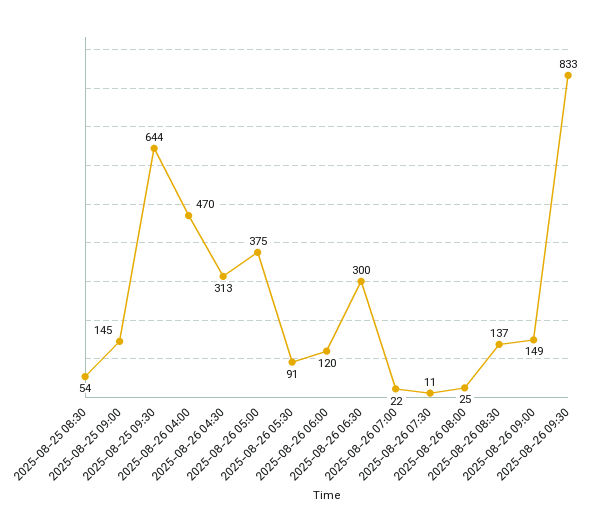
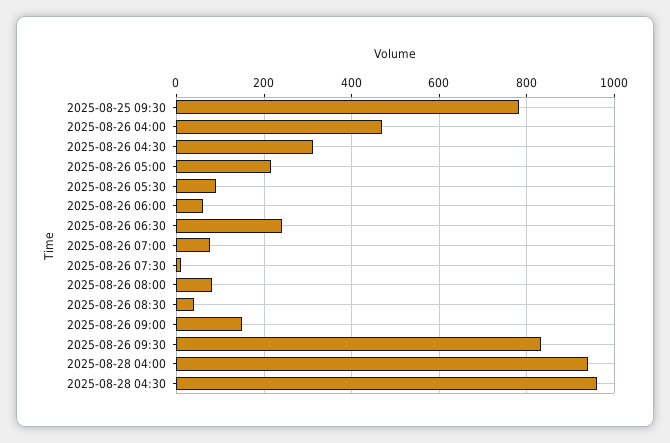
2025-08-25 08:30: 54 -> none
2025-08-25 09:00: 145 -> none
2025-08-25 09:30: 644 -> 780
2025-08-26 05:00: 375 -> 220
2025-08-26 06:00: 120 -> 60
2025-08-26 06:30: 300 -> 240
2025-08-26 07:00: 22 -> 80
2025-08-26 08:00: 25 -> 80
2025-08-26 08:30: 137 -> 40
2025-08-28 04:00: none -> 940
2025-08-28 04:30: none -> 960

